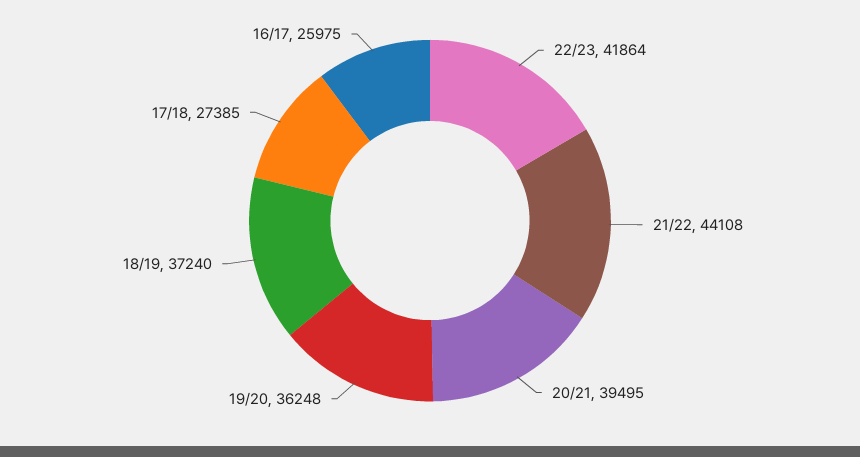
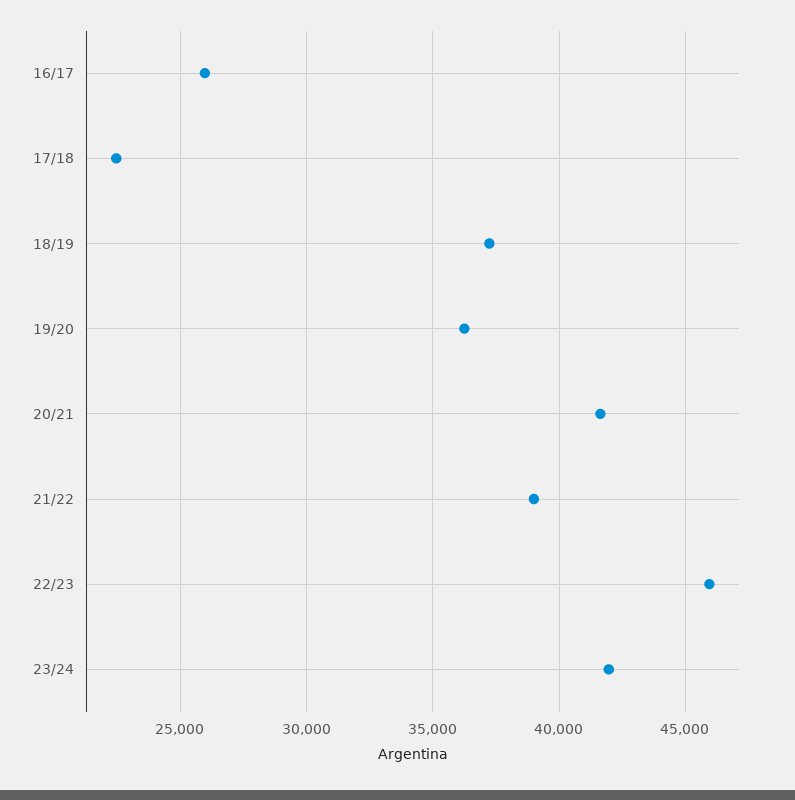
22/23: 41864 -> 46000
21/22: 44108 -> 39000
20/21: 39495 -> 41500
17/18: 27385 -> 22500
23/24: none -> 42000

